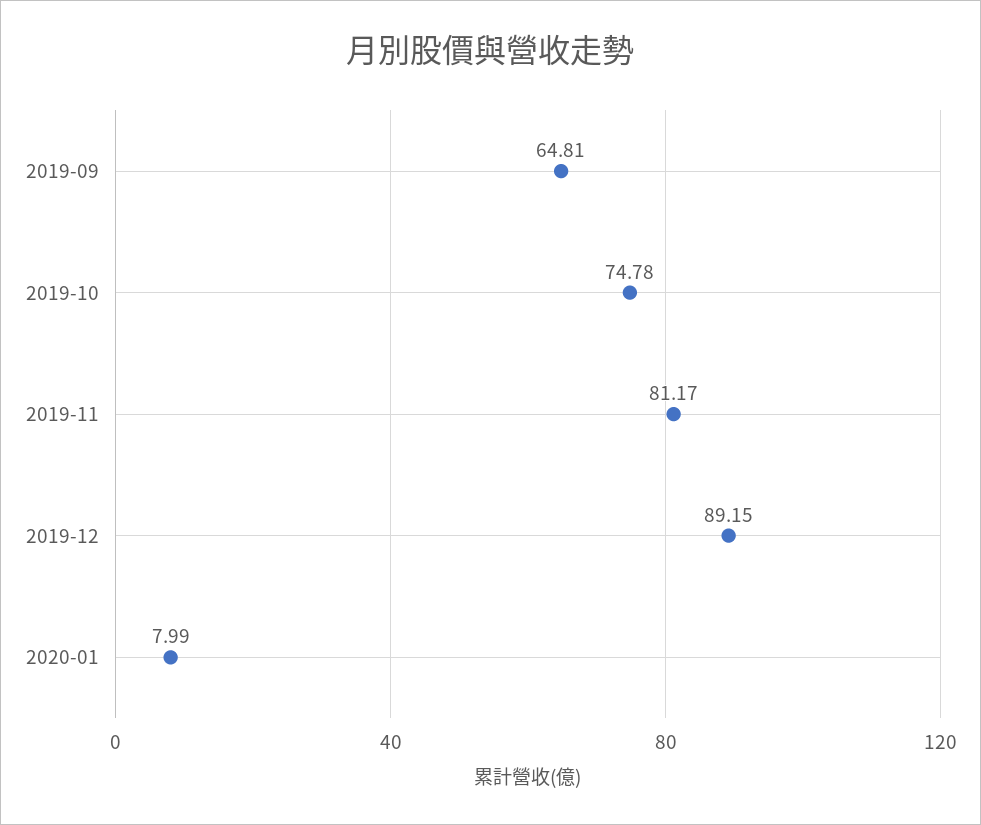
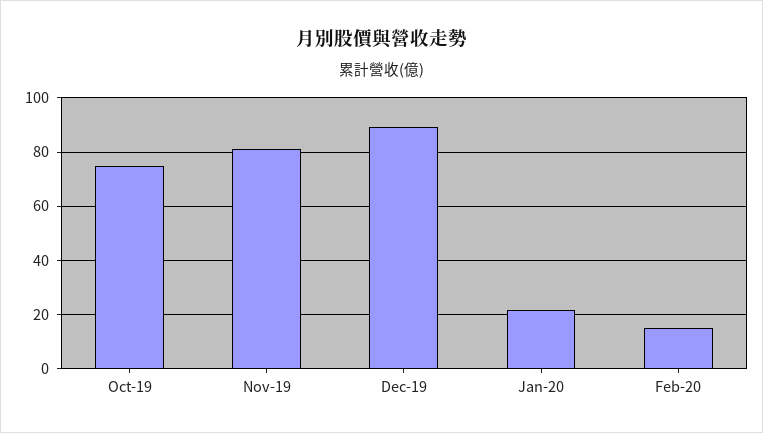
2019-09: 64.81 -> none
2020-01: 7.99 -> 22.5
Feb-20: none -> 15

